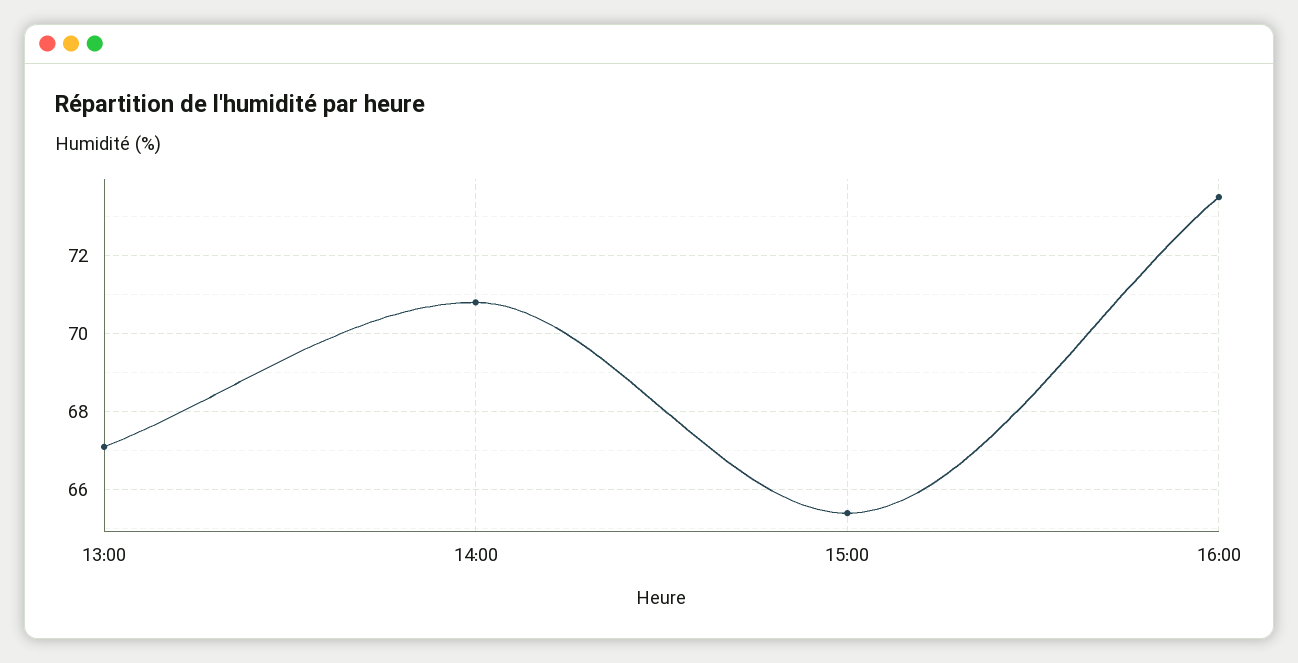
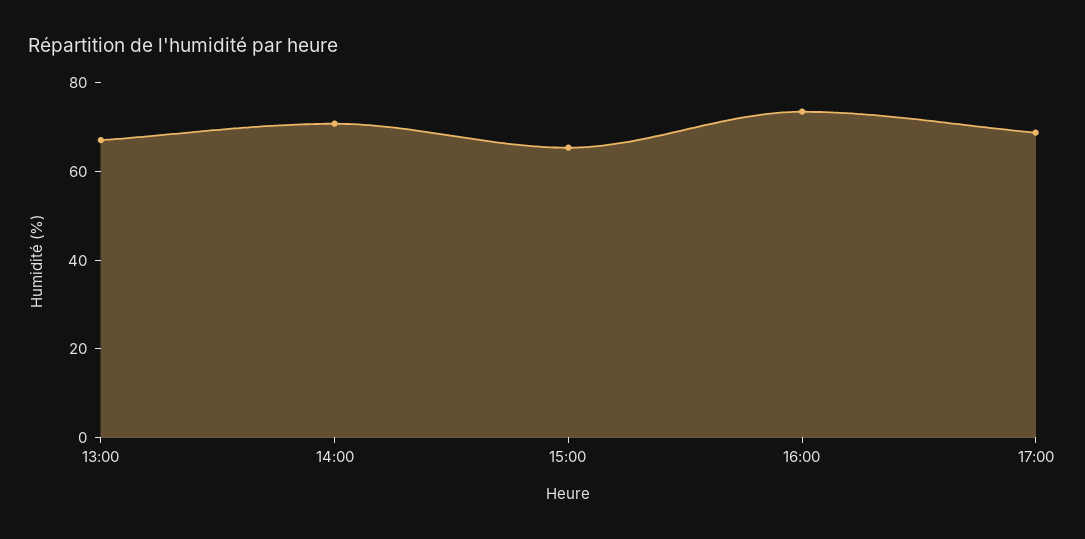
17:00: none -> 70

